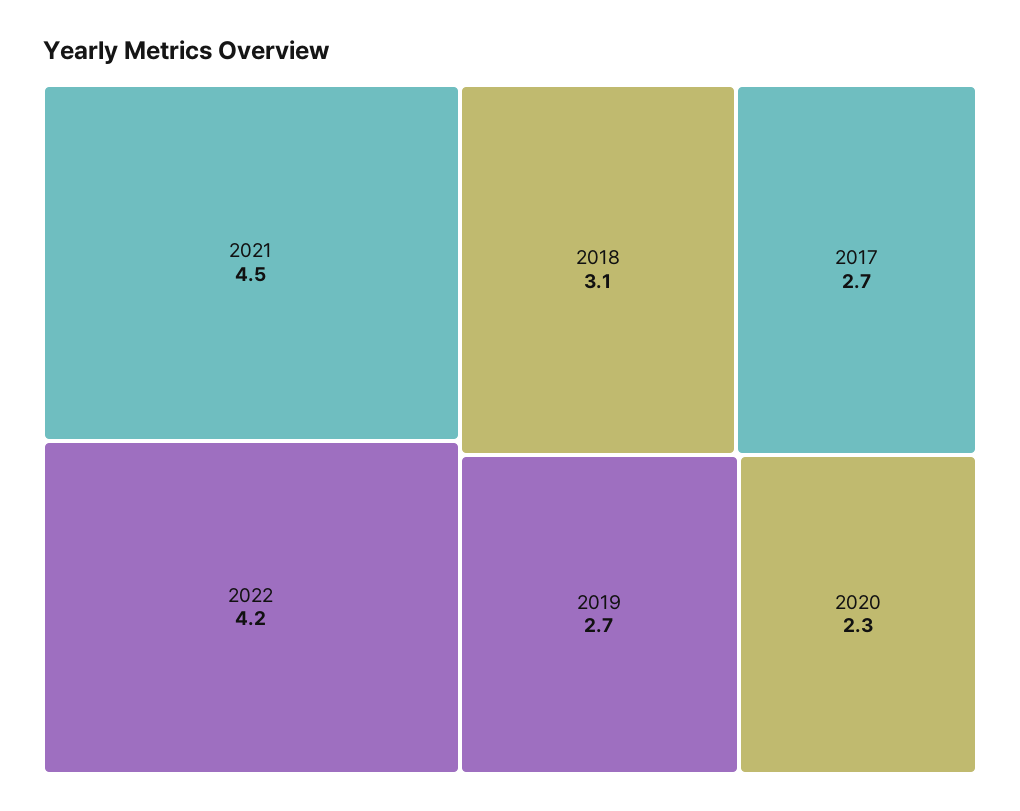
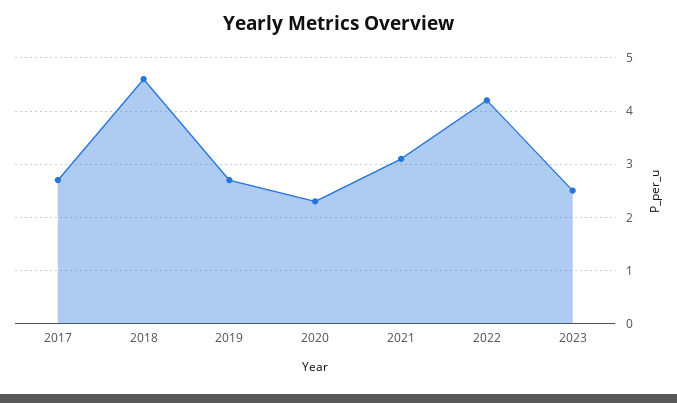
2021: 4.5 -> 3
2018: 3.1 -> 4.5
2023: none -> 2.5

